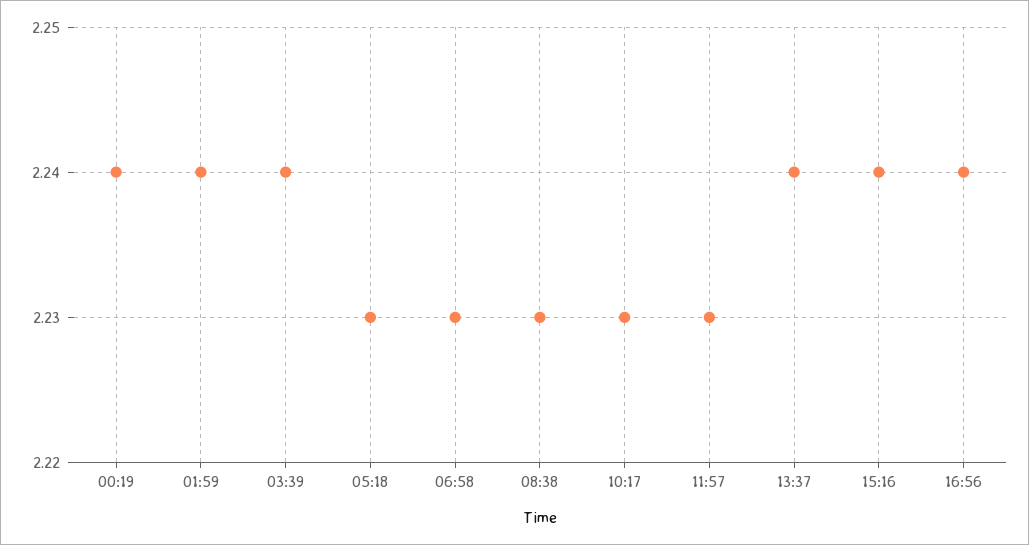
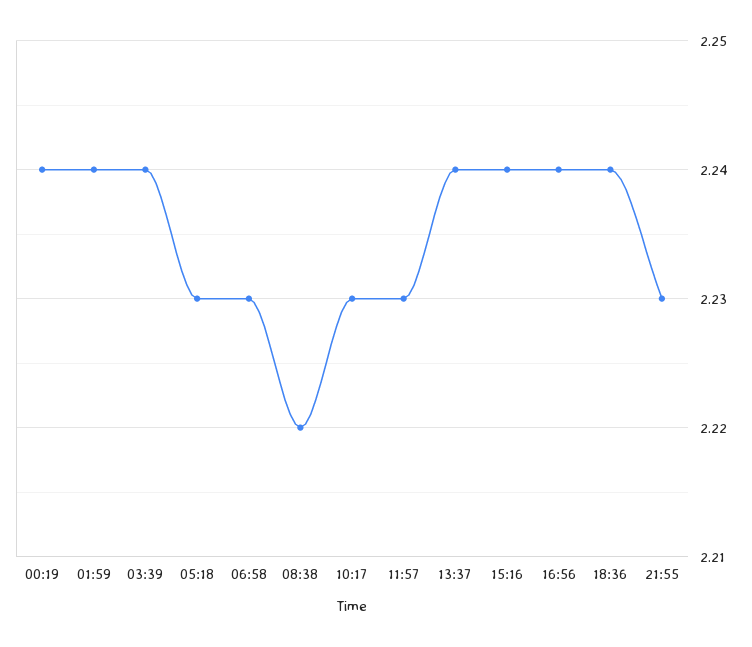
08:38: 2.23 -> 2.22
18:36: none -> 2.24
21:55: none -> 2.23

